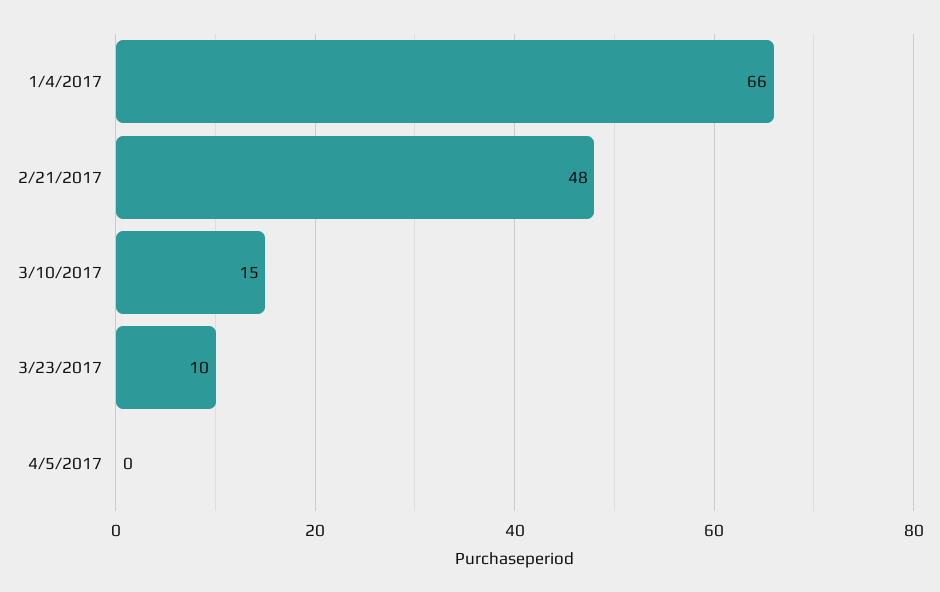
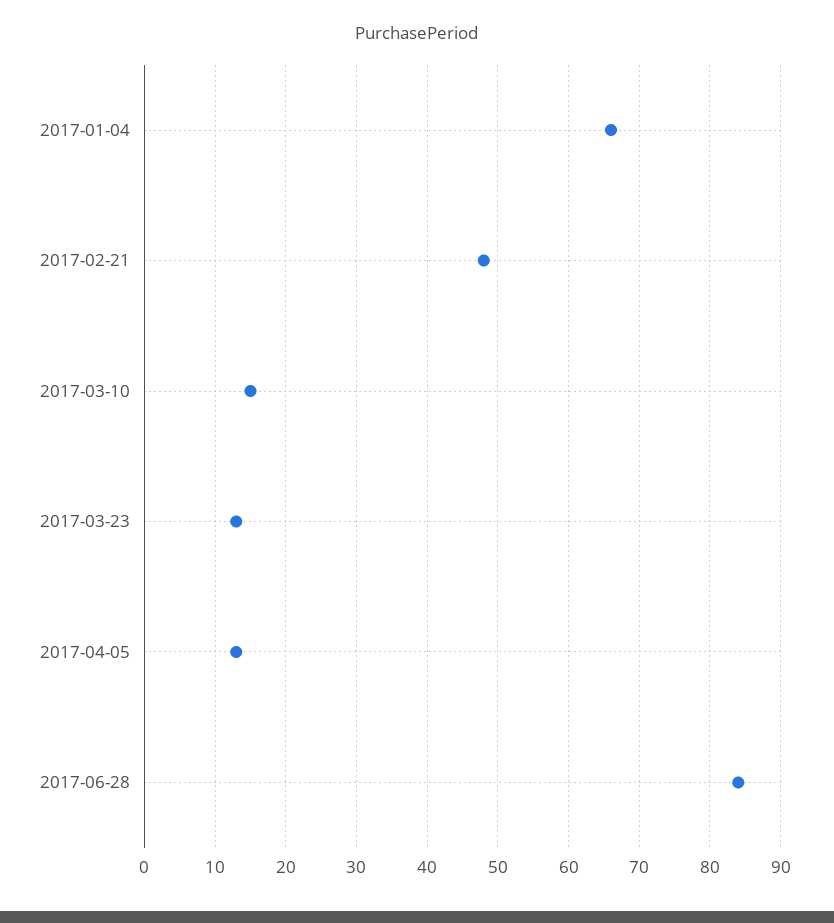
3/23/2017: 10 -> 13
4/5/2017: 0 -> 13
2017-06-28: none -> 84

